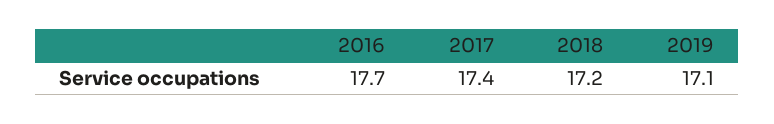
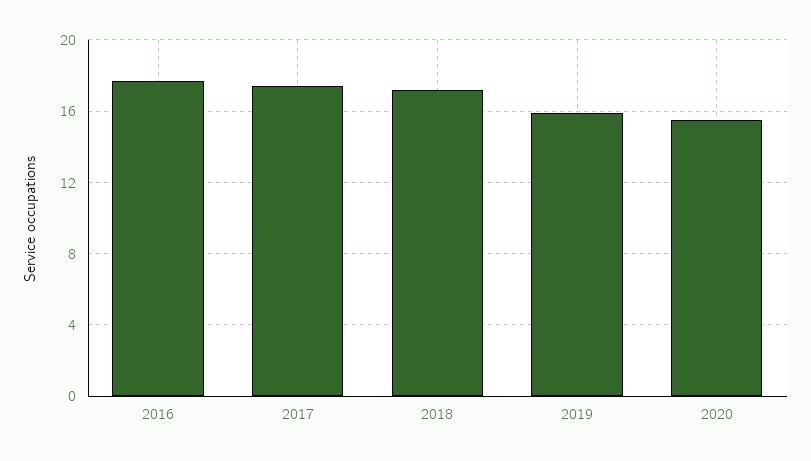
2019: 17.1 -> 16
2020: none -> 15.5

